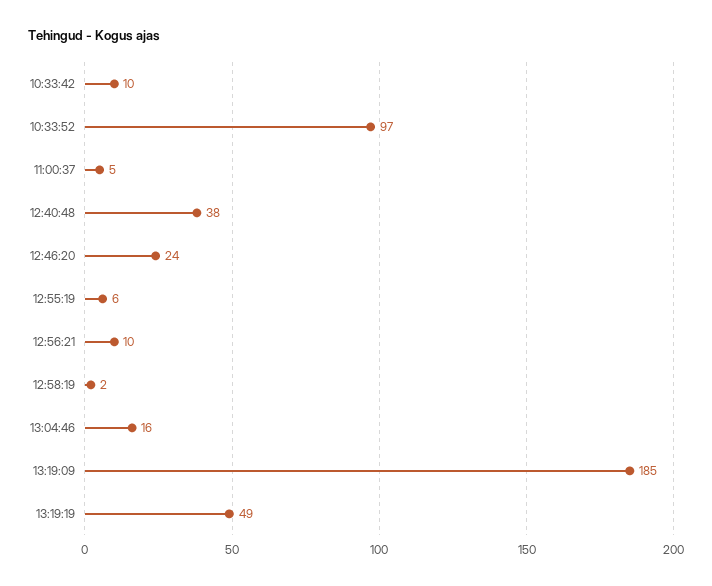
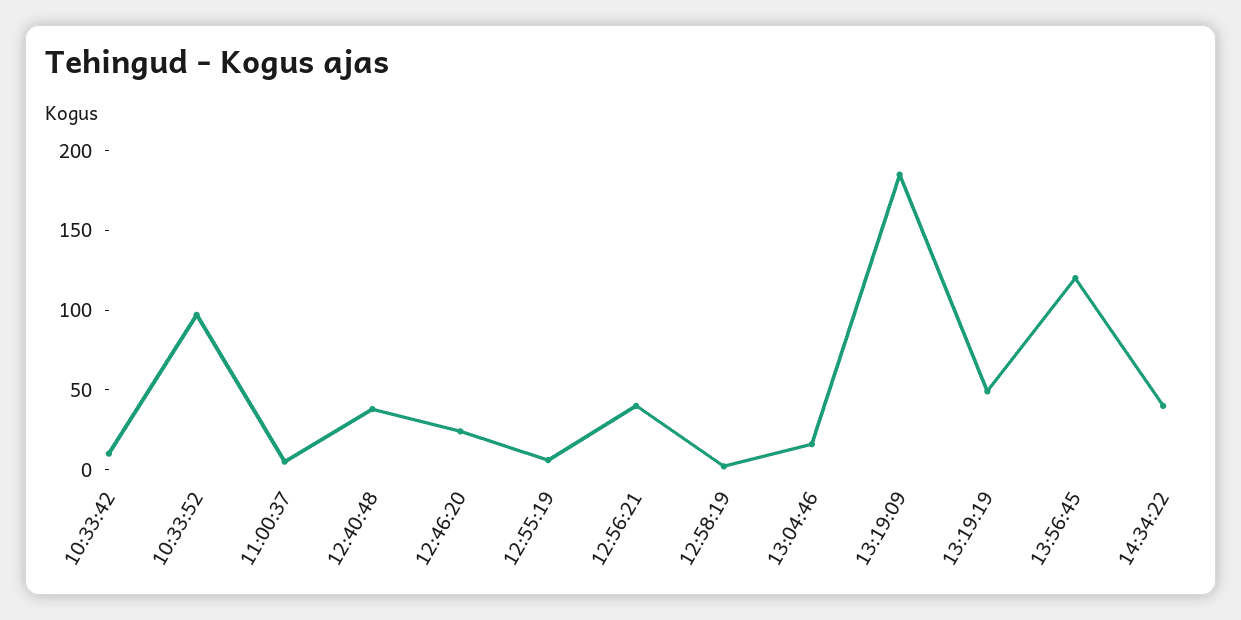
12:56:21: 10 -> 40
13:56:45: none -> 120
14:34:22: none -> 40

